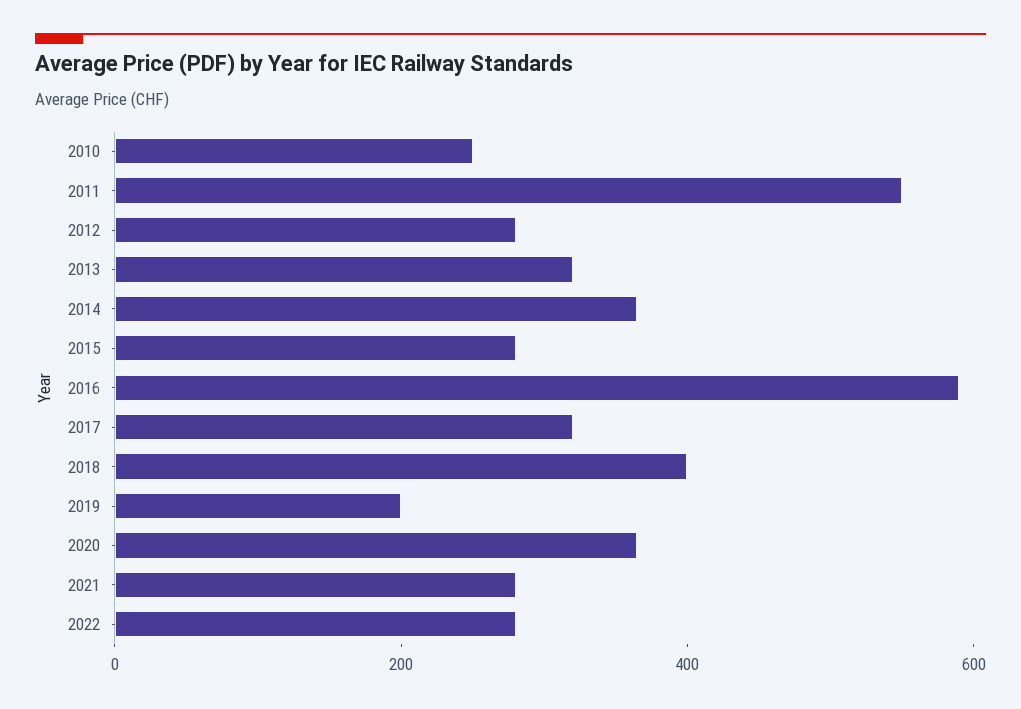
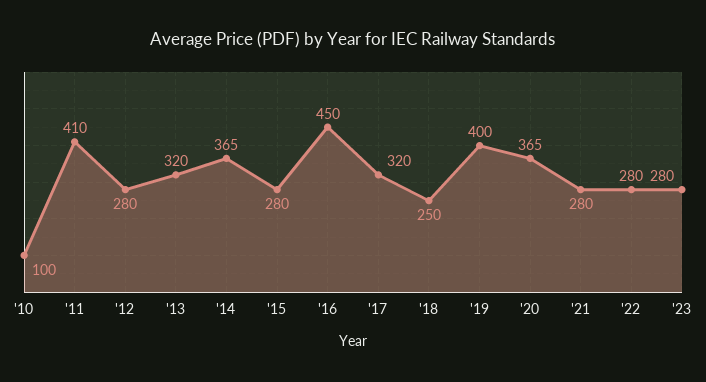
2010: 250 -> 100
2011: 550 -> 410
2016: 600 -> 450
2018: 400 -> 250
2019: 200 -> 400
'23: none -> 280

